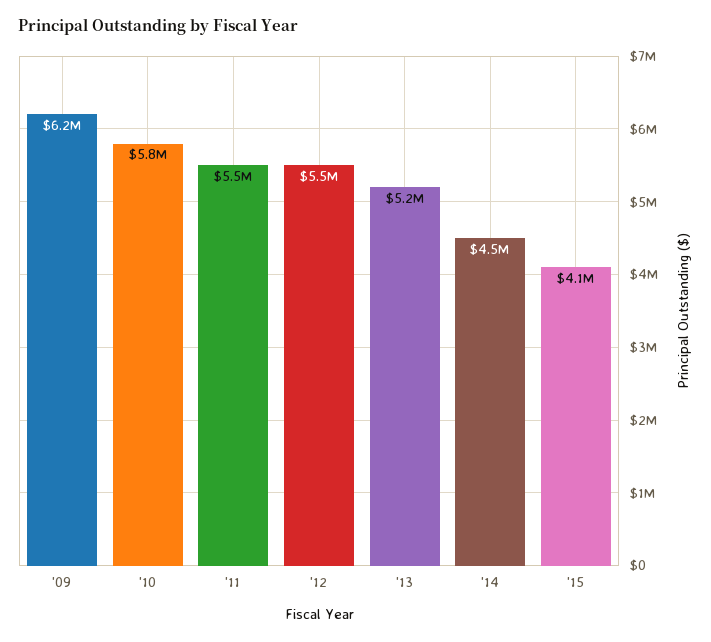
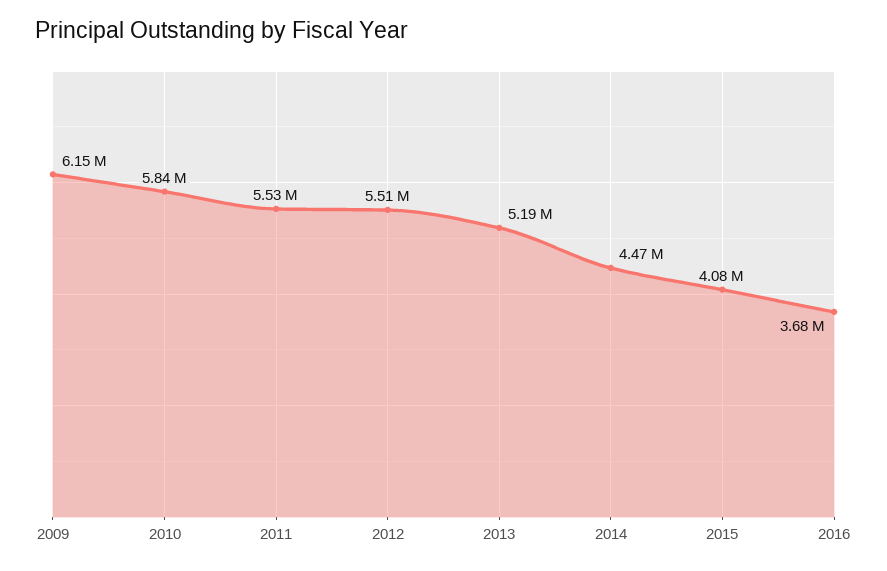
2016: none -> 3680000

